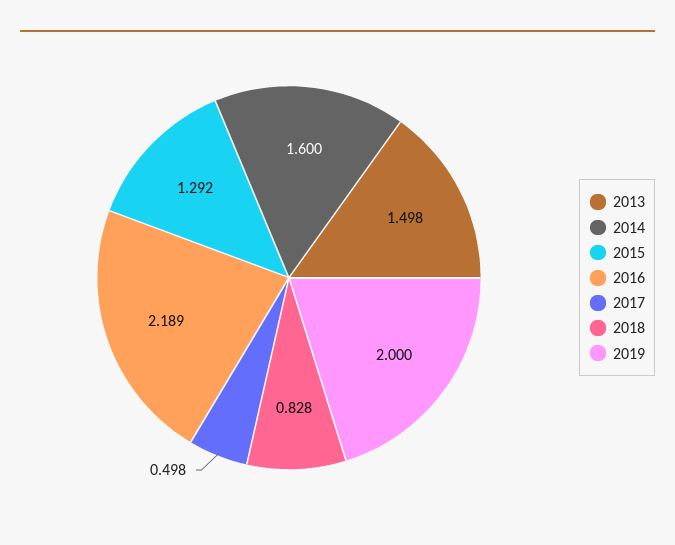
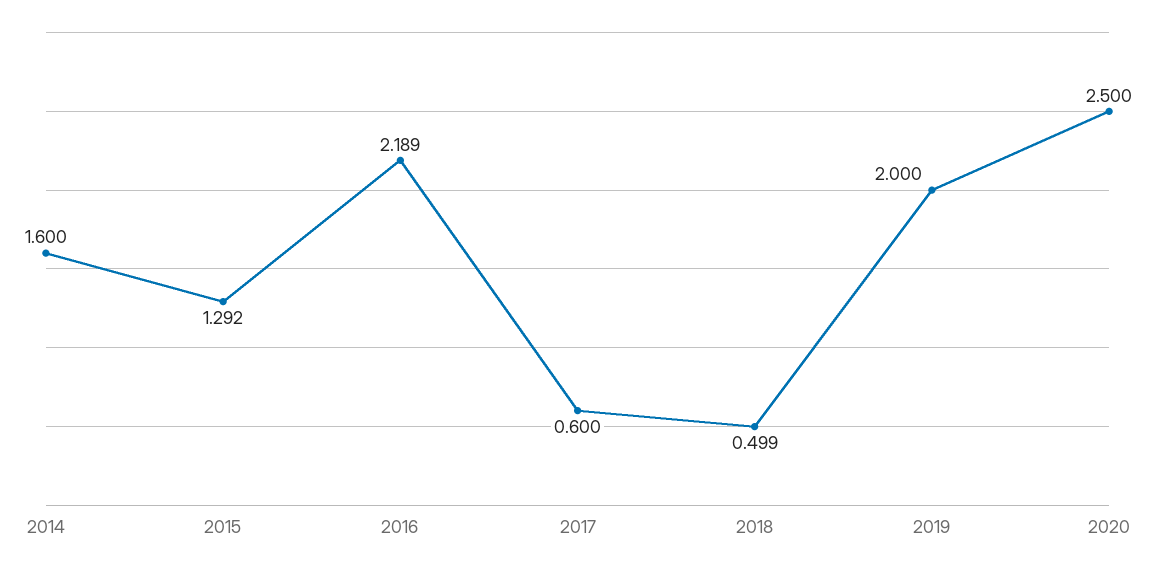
2013: 1.498 -> none
2017: 0.498 -> 0.6
2018: 0.828 -> 0.499
2020: none -> 2.5

